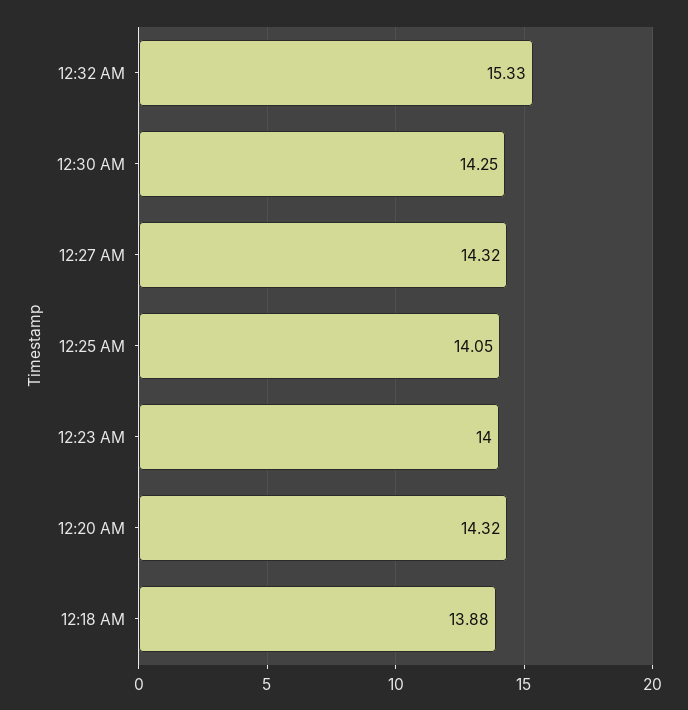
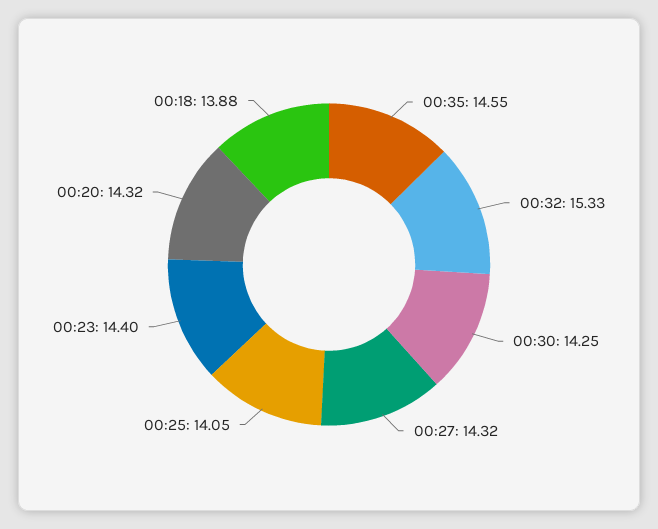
12:23 AM: 14 -> 14.4
00:35: none -> 14.55

